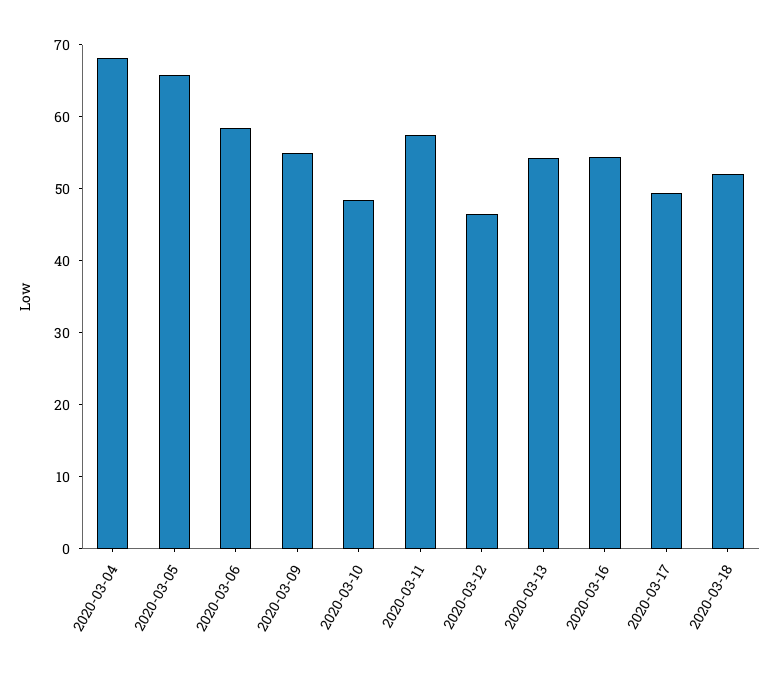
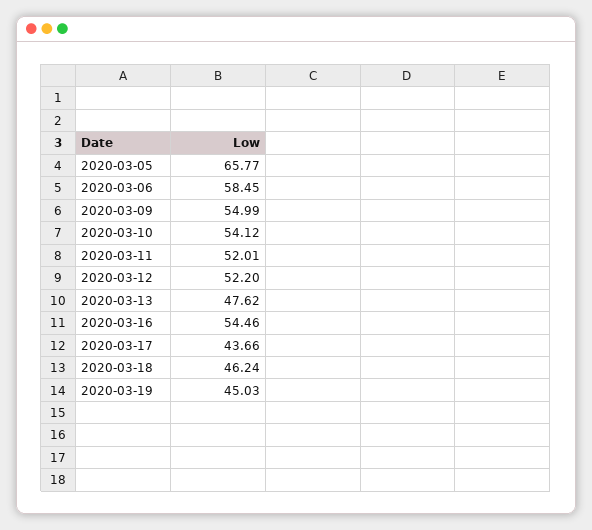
2020-03-04: 68 -> none
2020-03-10: 48 -> 54.12
2020-03-11: 58 -> 52.01
2020-03-12: 46 -> 52.2
2020-03-13: 54 -> 47.62
2020-03-17: 50 -> 43.66
2020-03-18: 52 -> 46.24
2020-03-19: none -> 45.03

